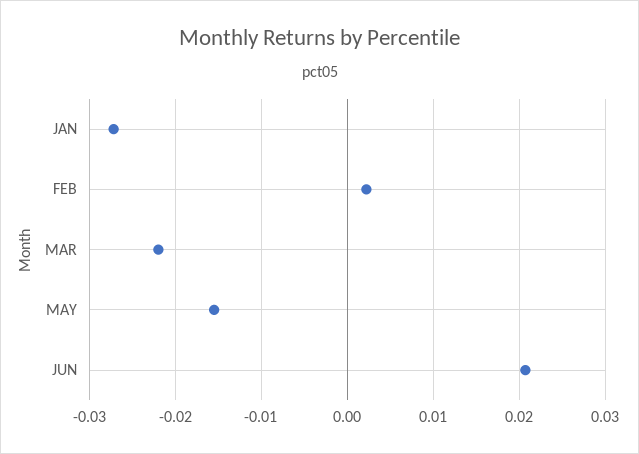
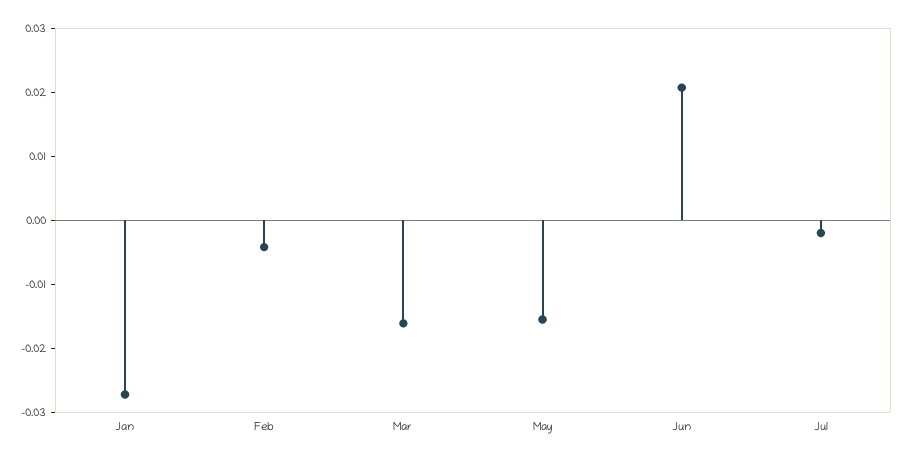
FEB: 0.002 -> -0.004
MAR: -0.022 -> -0.016
Jul: none -> -0.002

